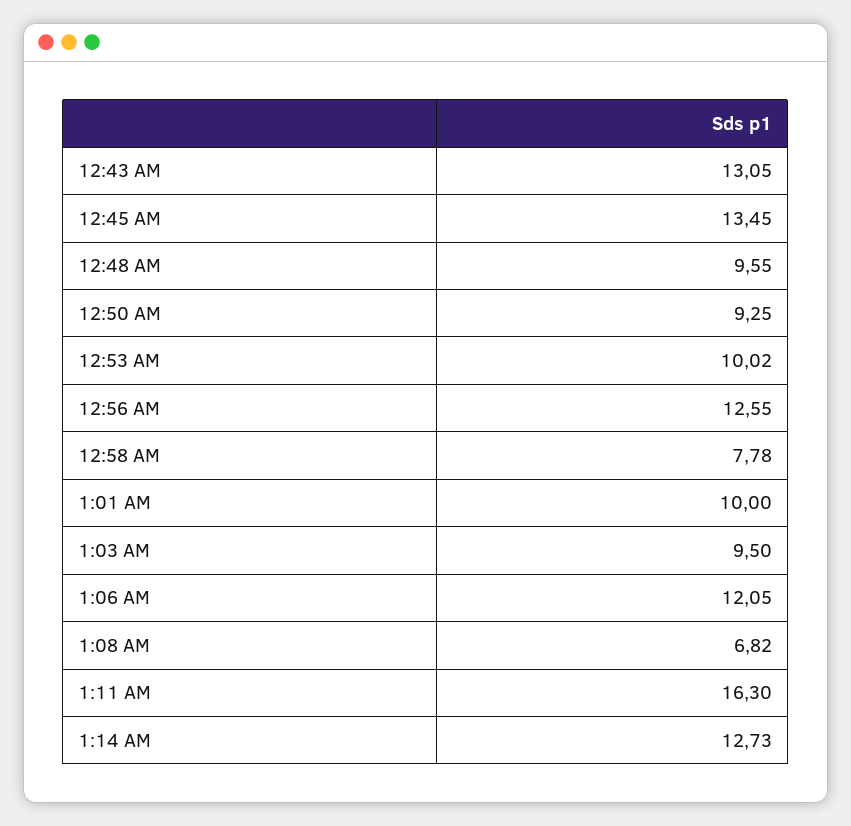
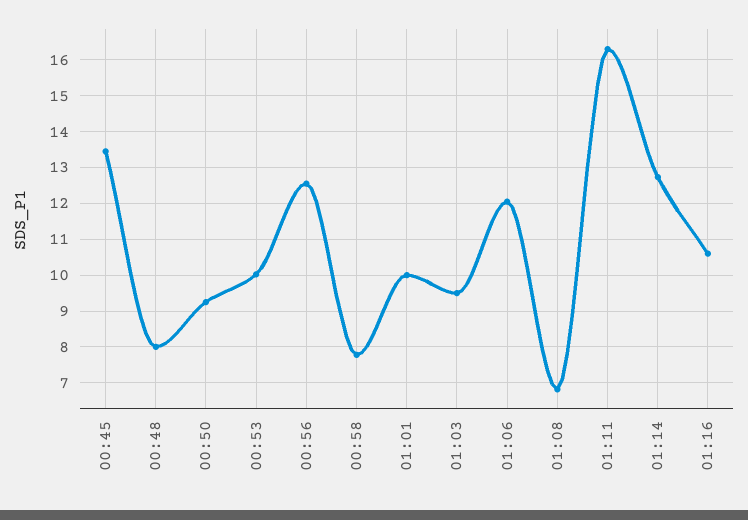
12:43 AM: 13.05 -> none
12:48 AM: 9.55 -> 8
01:16: none -> 10.6

